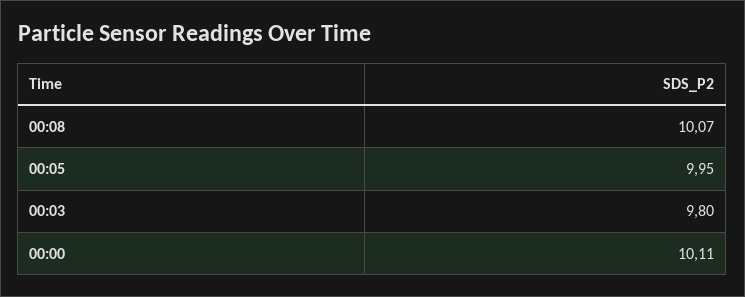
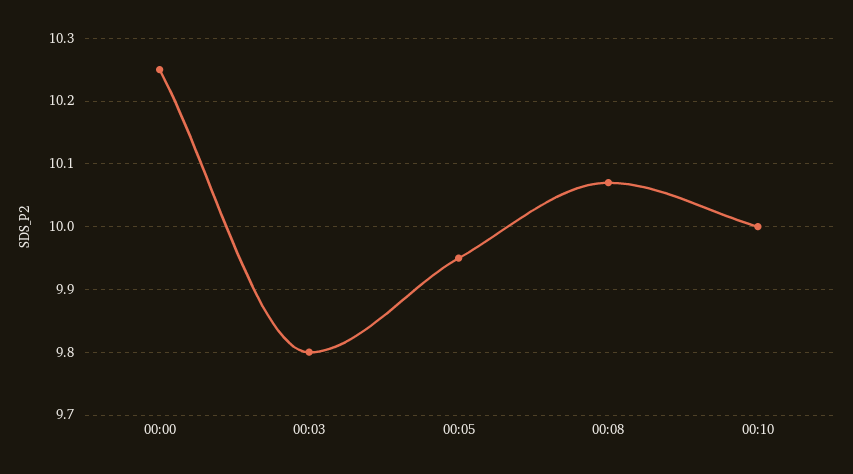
00:00: 10.11 -> 10.25
00:10: none -> 10

